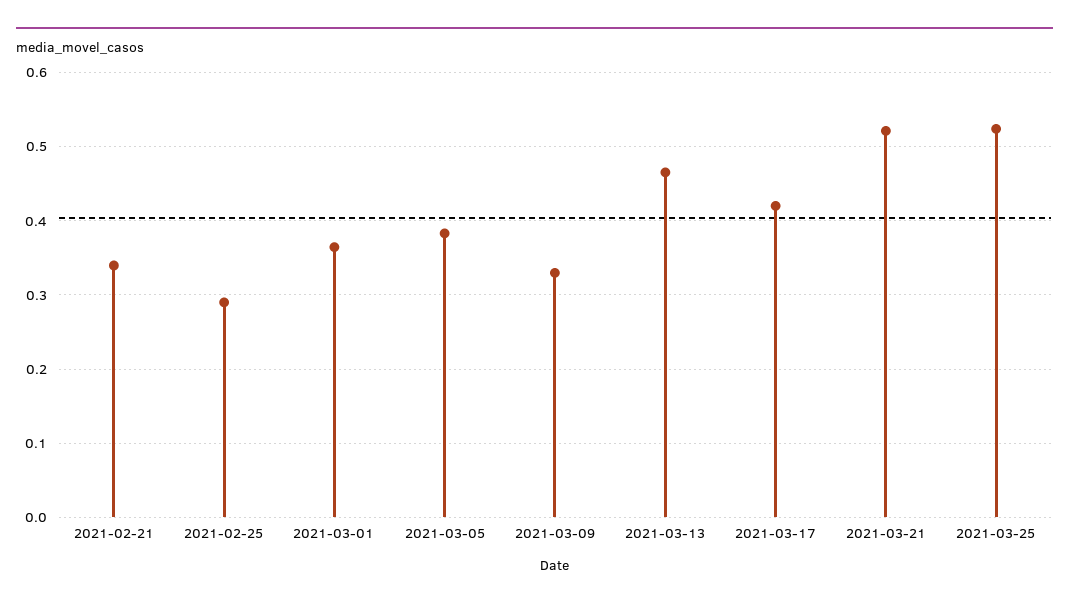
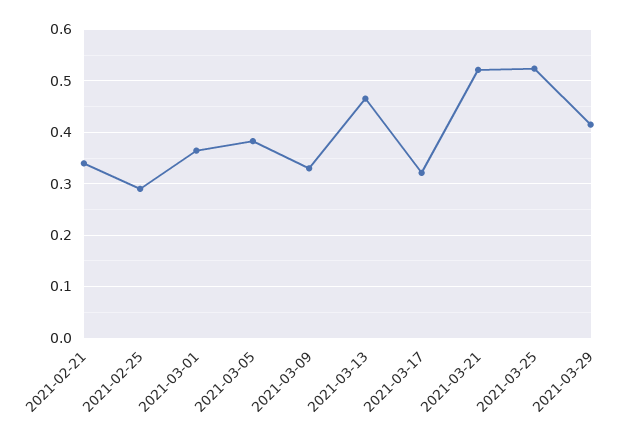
2021-03-17: 0.42 -> 0.32
2021-03-29: none -> 0.42

